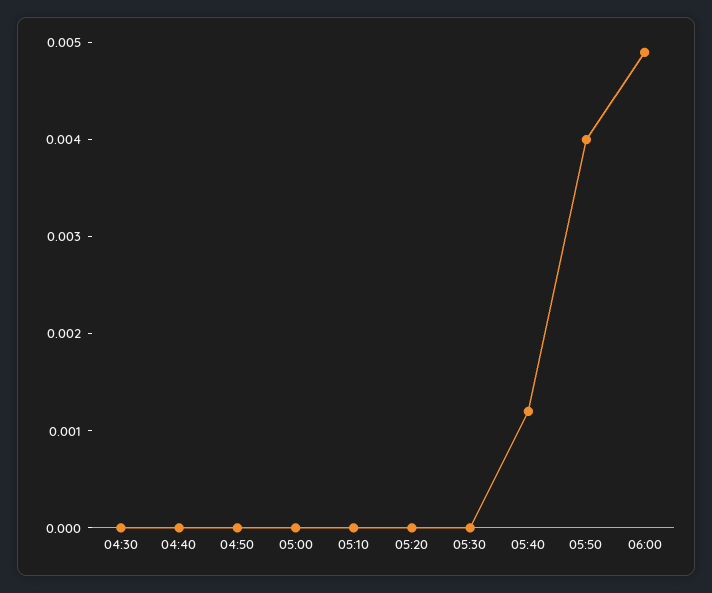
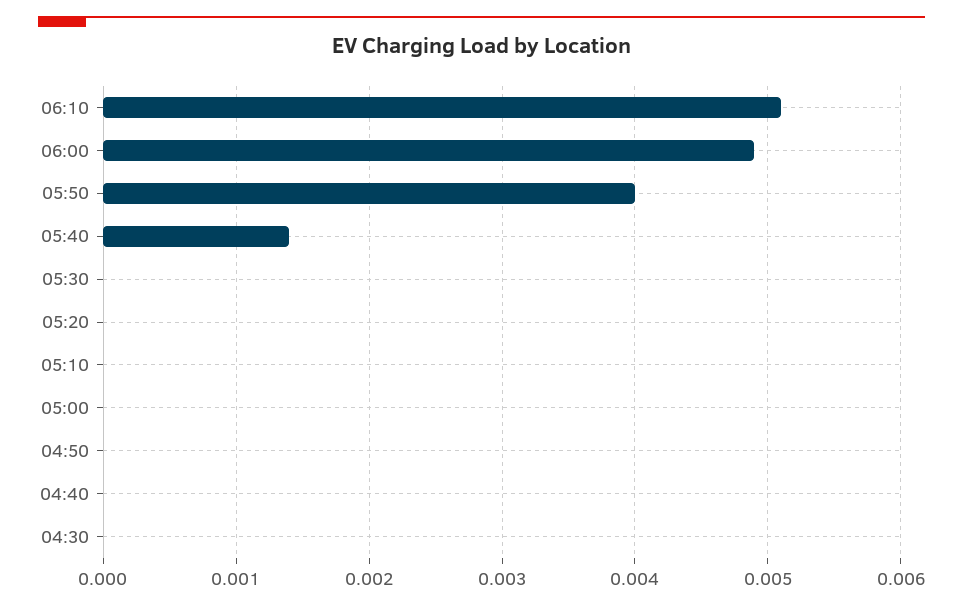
05:40: 0.0012 -> 0.0014
06:10: none -> 0.0051

